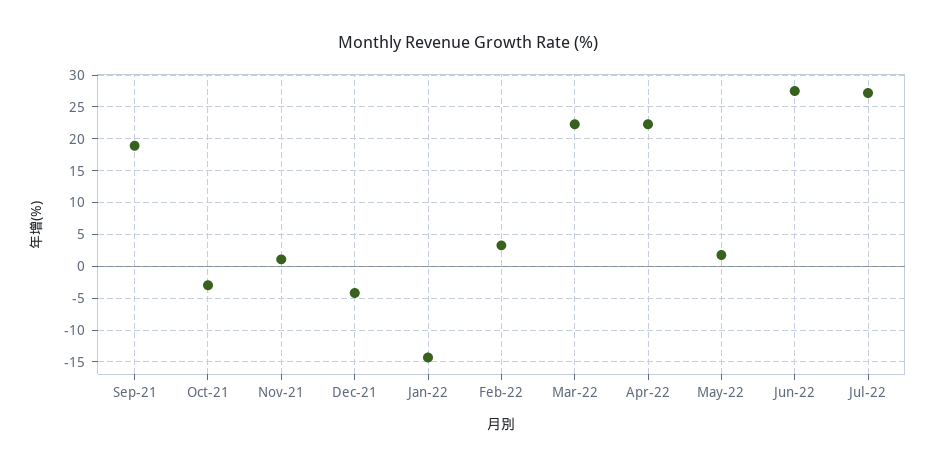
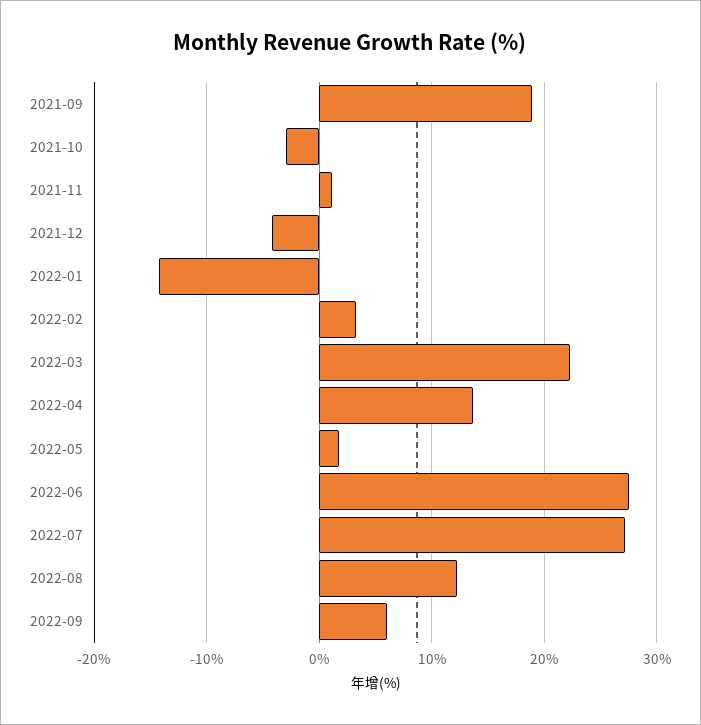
Apr-22: 22 -> 14
2022-08: none -> 12
2022-09: none -> 6

